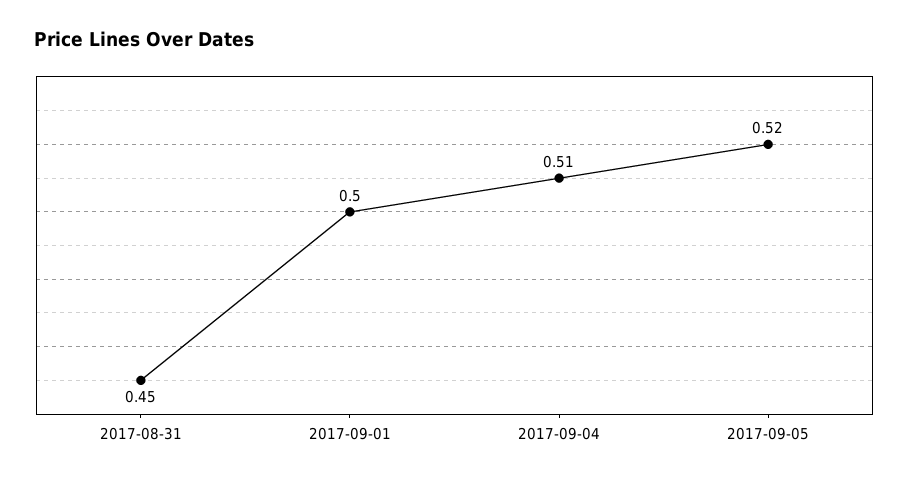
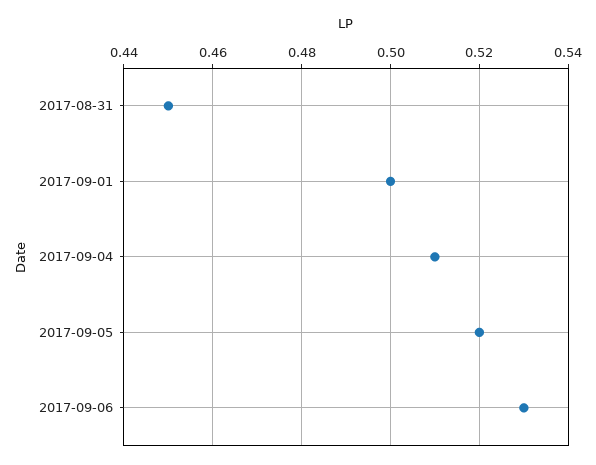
2017-09-06: none -> 0.53

